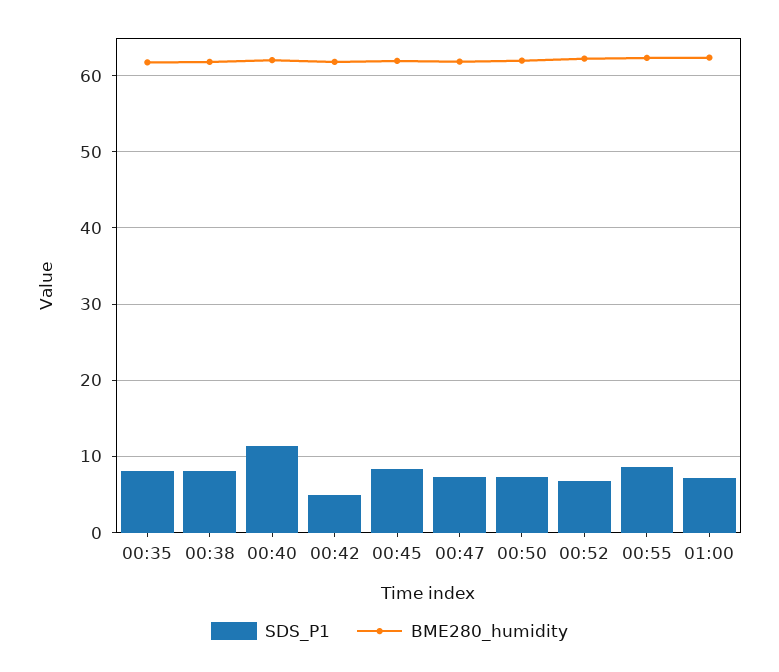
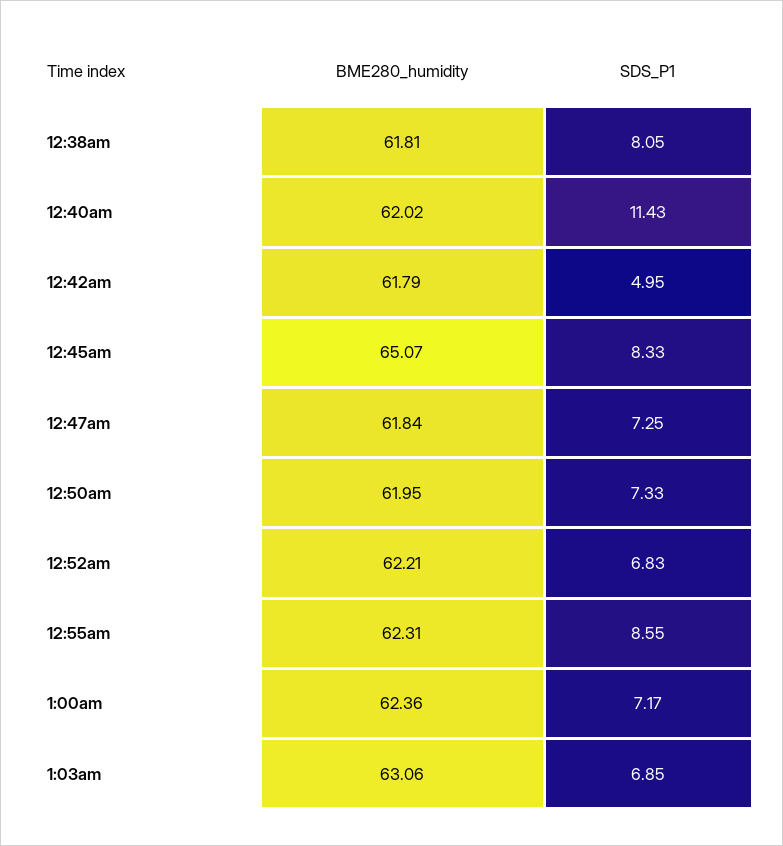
SDS_P1, 00:35: 8 -> none
BME280_humidity, 00:35: 62 -> none
BME280_humidity, 00:45: 62 -> 65.07
BME280_humidity, 1:03am: none -> 63.06
SDS_P1, 1:03am: none -> 6.85

